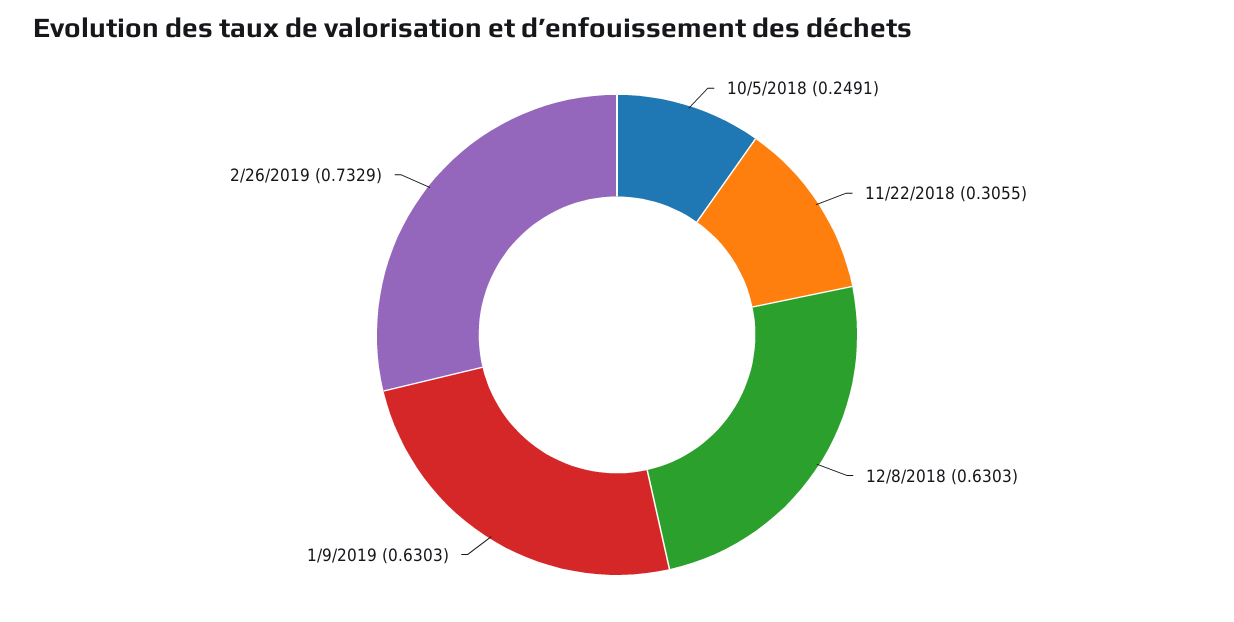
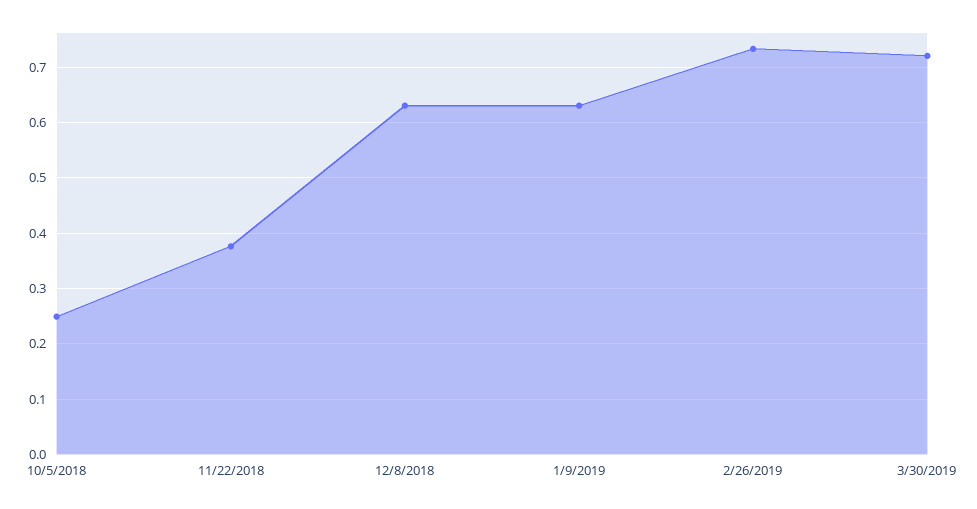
11/22/2018: 0.3055 -> 0.38
3/30/2019: none -> 0.72

